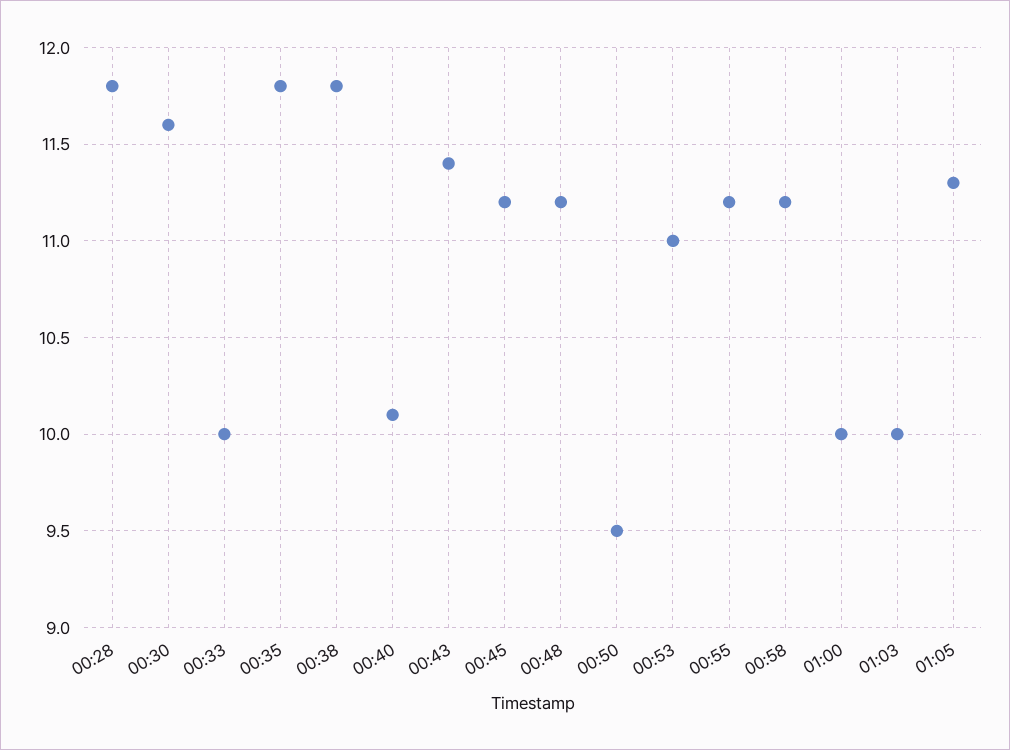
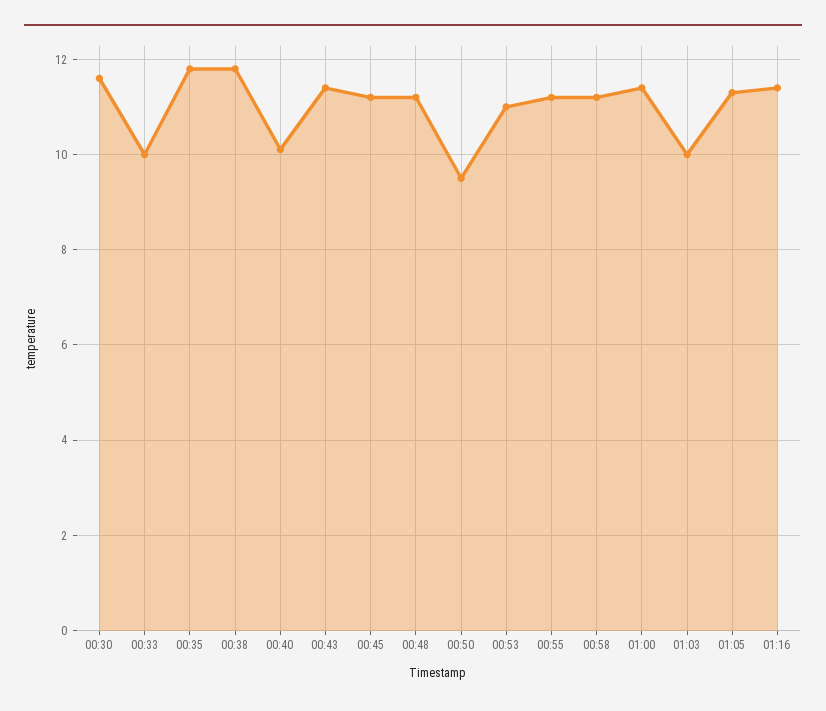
00:28: 11.8 -> none
01:00: 10 -> 11.5
01:16: none -> 11.5

